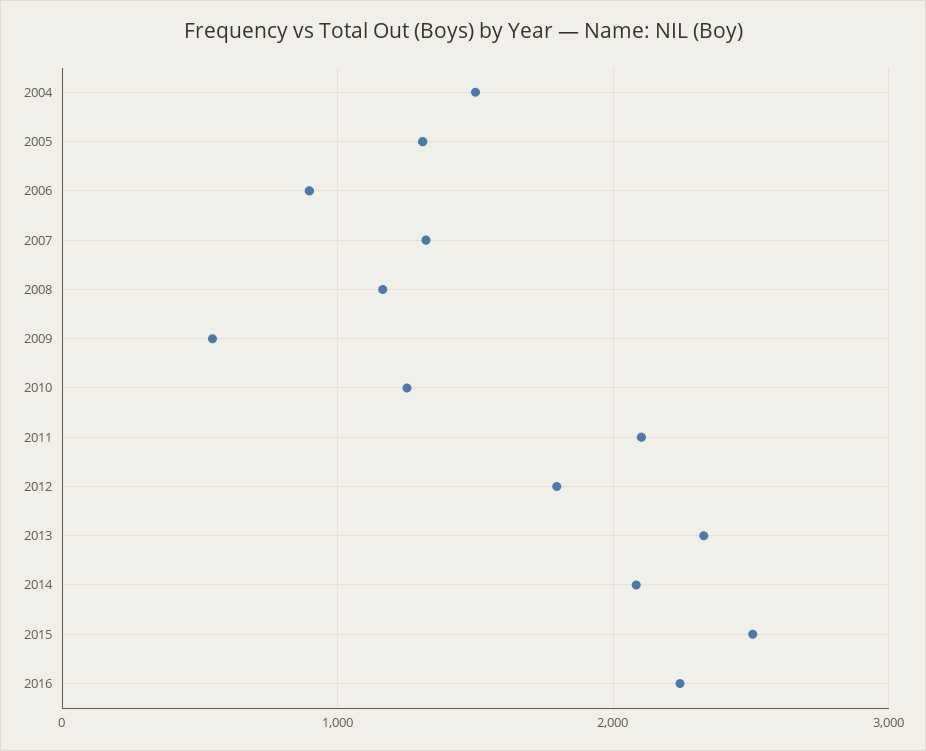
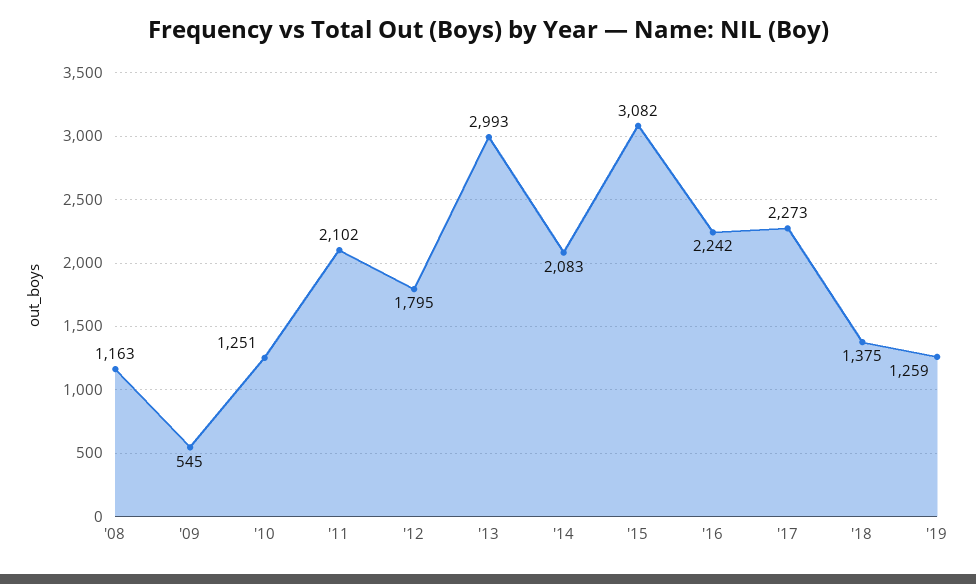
2004: 1500 -> none
2005: 1300 -> none
2006: 900 -> none
2007: 1300 -> none
2013: 2300 -> 2993
2015: 2500 -> 3082
'17: none -> 2273
'18: none -> 1375
'19: none -> 1259

